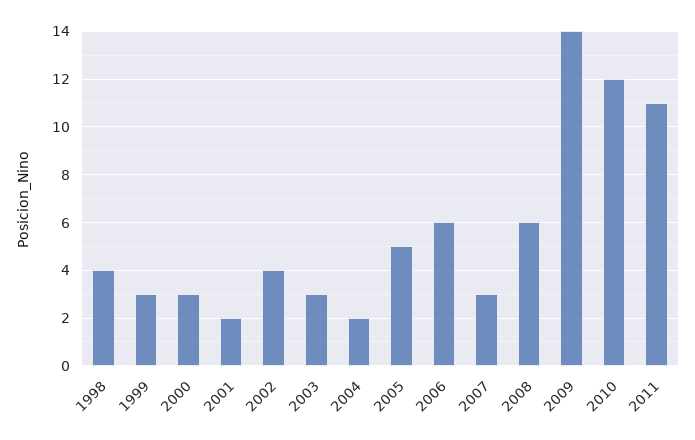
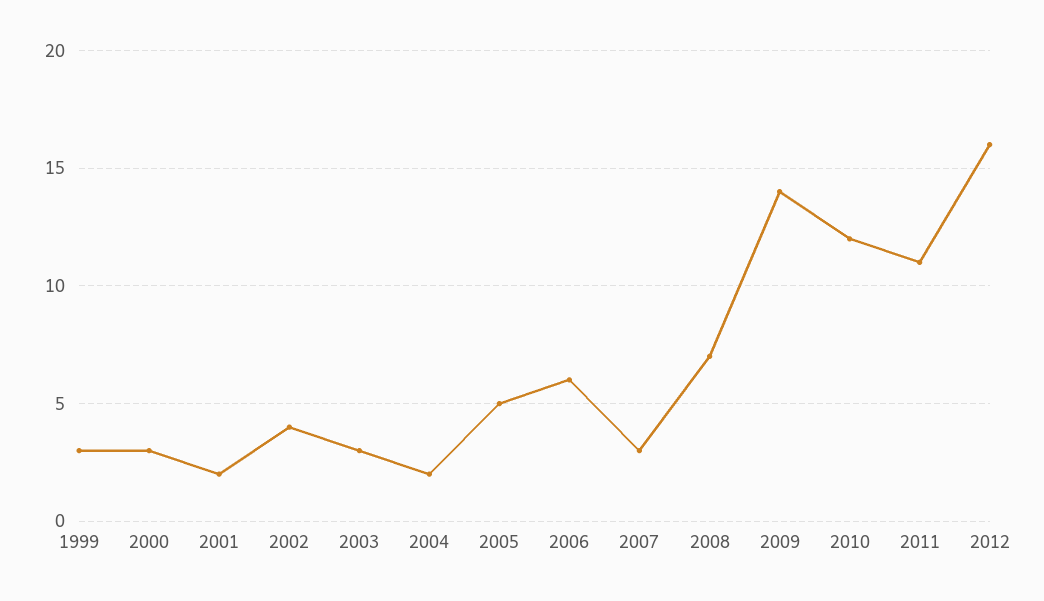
1998: 4 -> none
2008: 6 -> 7
2012: none -> 16

